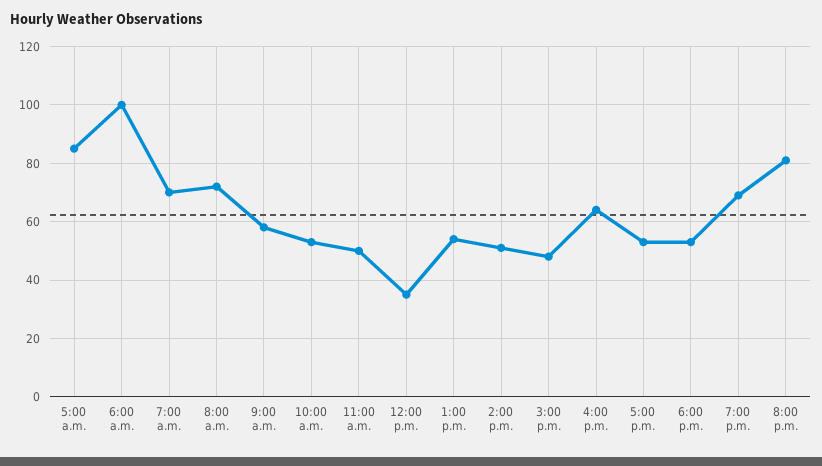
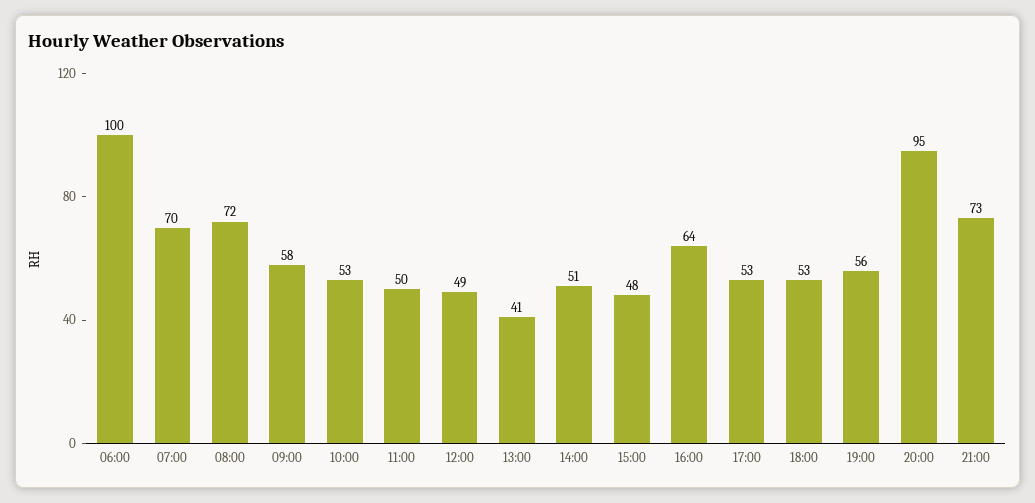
5:00 a.m.: 85 -> none
12:00 p.m.: 35 -> 49
1:00 p.m.: 55 -> 41
7:00 p.m.: 70 -> 56
8:00 p.m.: 80 -> 95
21:00: none -> 73

